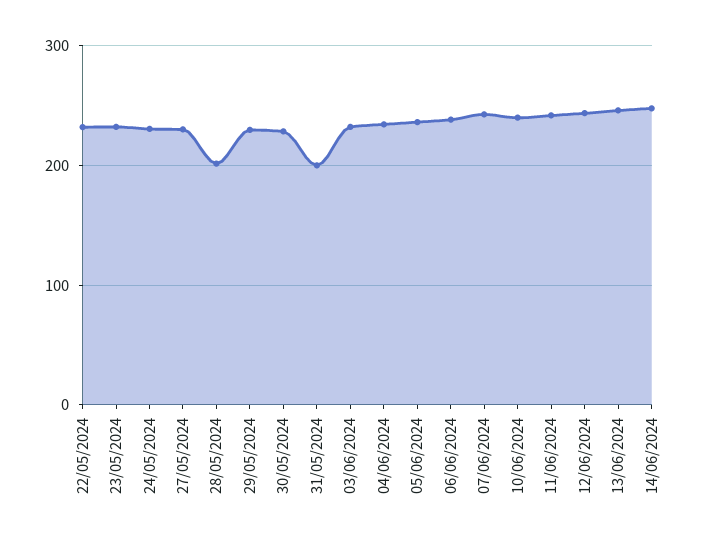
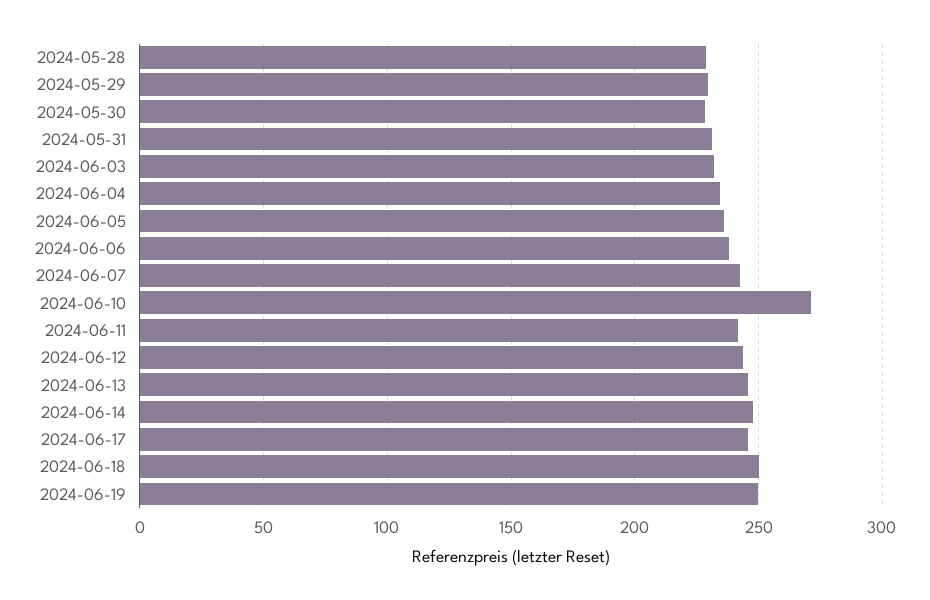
22/05/2024: 230 -> none
23/05/2024: 230 -> none
24/05/2024: 230 -> none
27/05/2024: 230 -> none
28/05/2024: 200 -> 230
31/05/2024: 200 -> 230
10/06/2024: 240 -> 270
2024-06-17: none -> 245
2024-06-18: none -> 250
2024-06-19: none -> 250

